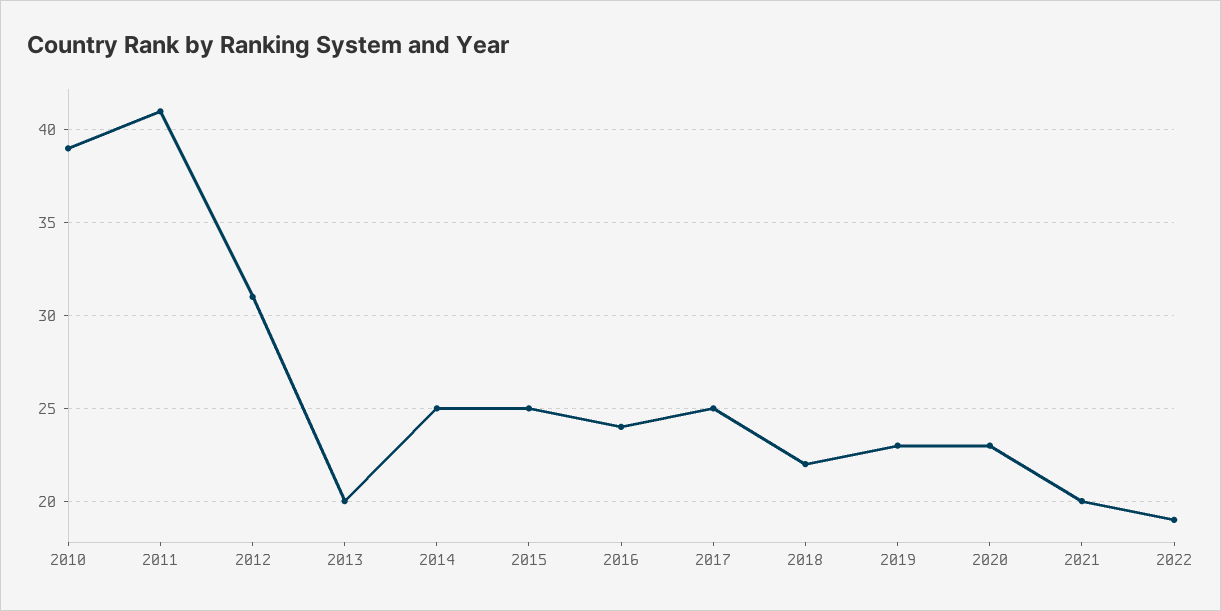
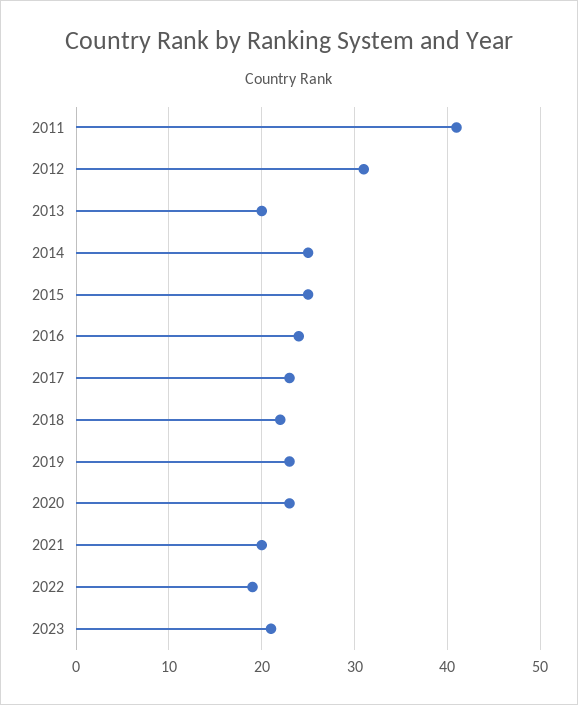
2010: 39 -> none
2017: 25 -> 23
2023: none -> 21

